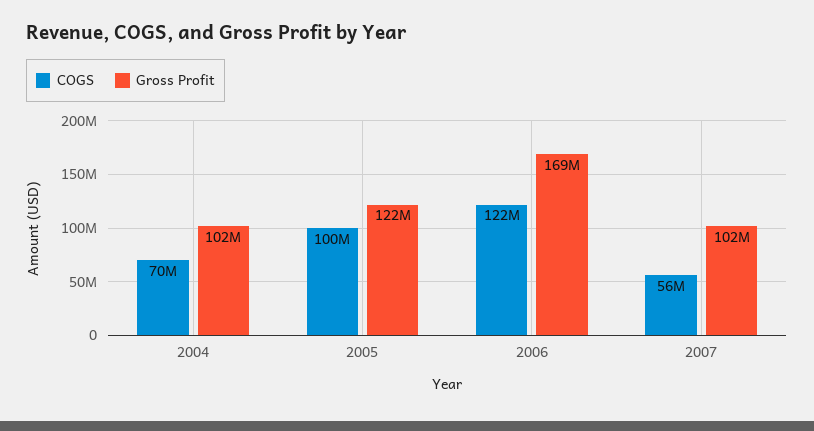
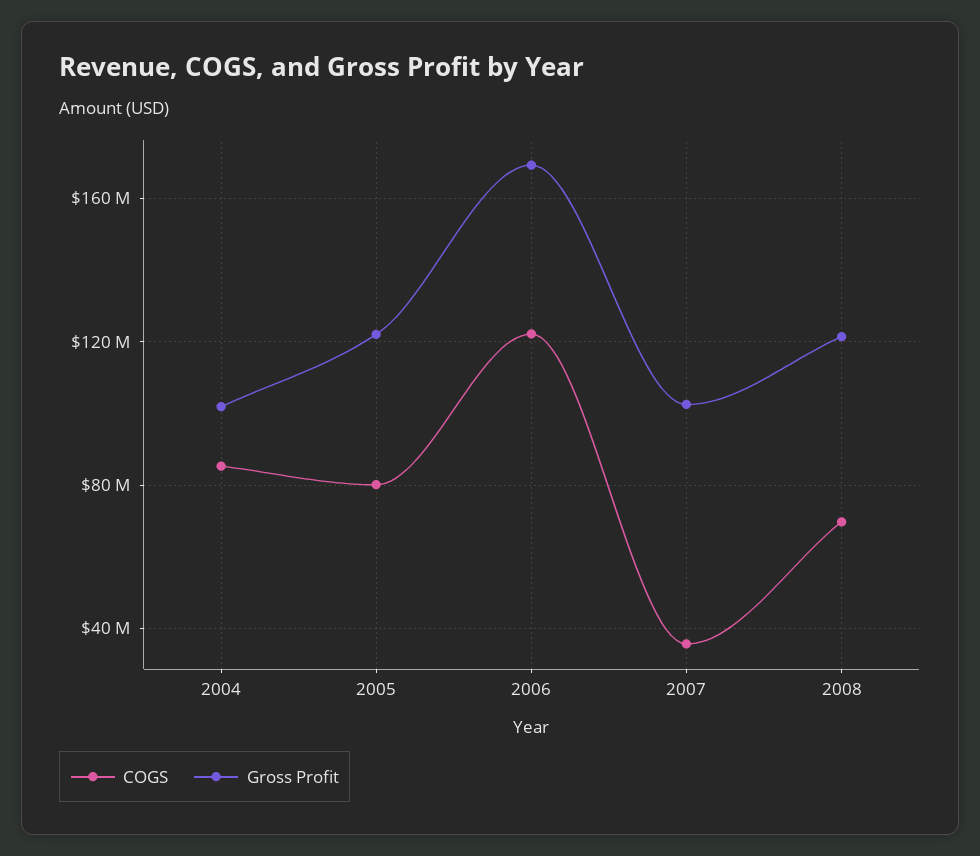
COGS, 2004: 70000000 -> 85000000
COGS, 2005: 100000000 -> 80000000
COGS, 2007: 56000000 -> 35000000
COGS, 2008: none -> 70000000
Gross Profit, 2008: none -> 120000000

